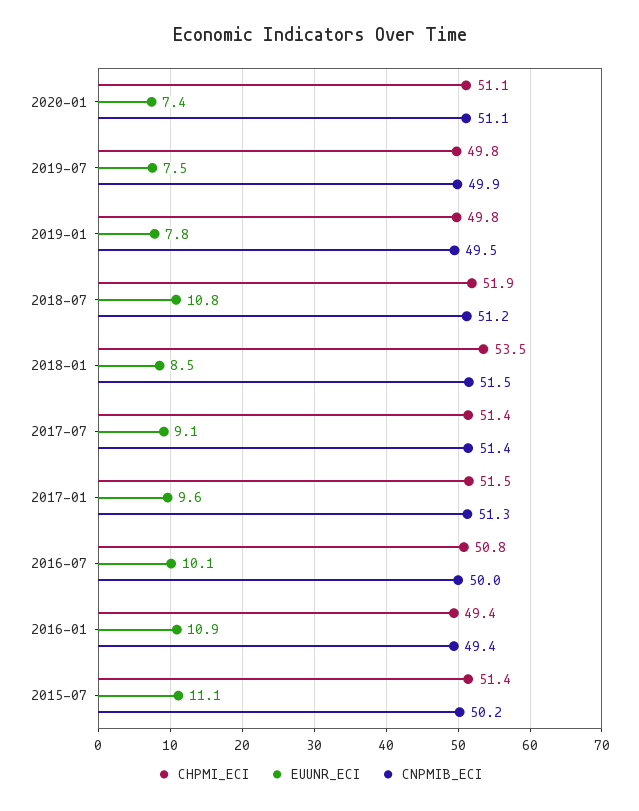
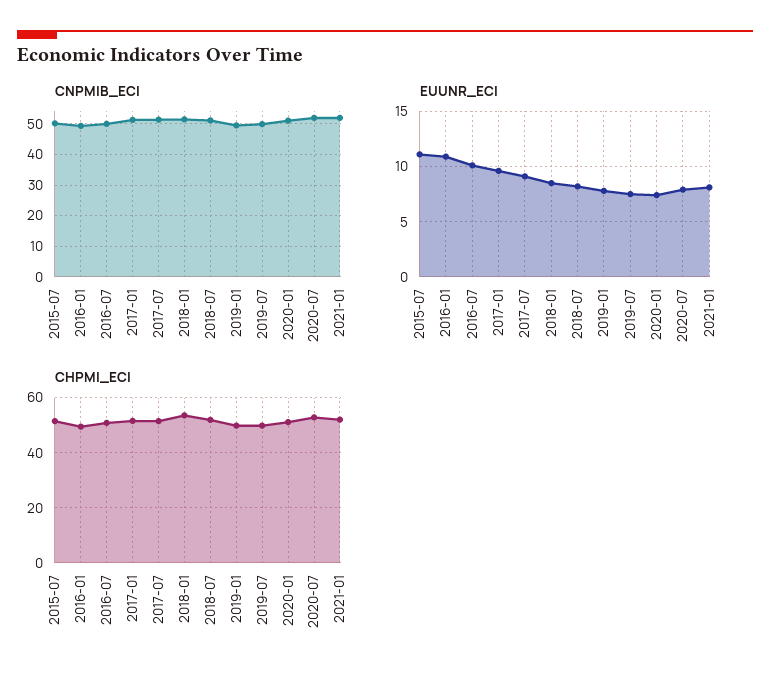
EUUNR_ECI, 2018-07: 10.8 -> 8
CNPMIB_ECI, 2020-07: none -> 52
CNPMIB_ECI, 2021-01: none -> 52
EUUNR_ECI, 2020-07: none -> 8
EUUNR_ECI, 2021-01: none -> 8
CHPMI_ECI, 2020-07: none -> 52.5
CHPMI_ECI, 2021-01: none -> 52.5

